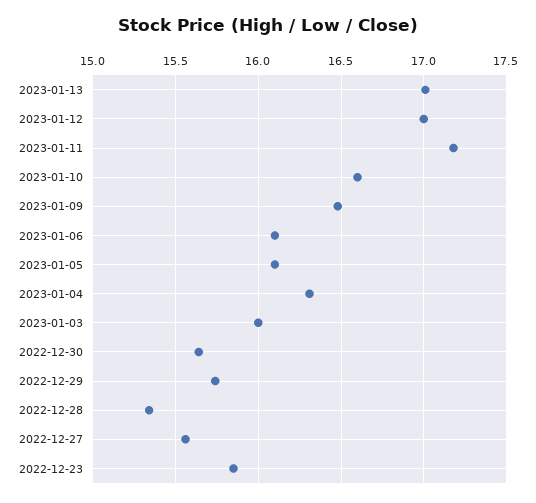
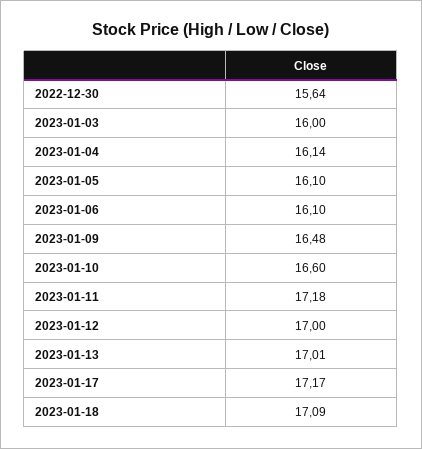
2023-01-04: 16.3 -> 16.14
2022-12-29: 15.75 -> none
2022-12-28: 15.35 -> none
2022-12-27: 15.55 -> none
2022-12-23: 15.85 -> none
2023-01-17: none -> 17.17
2023-01-18: none -> 17.09

